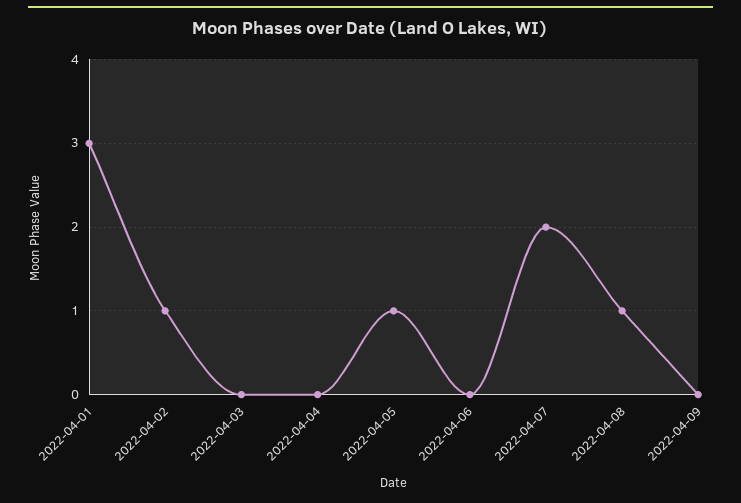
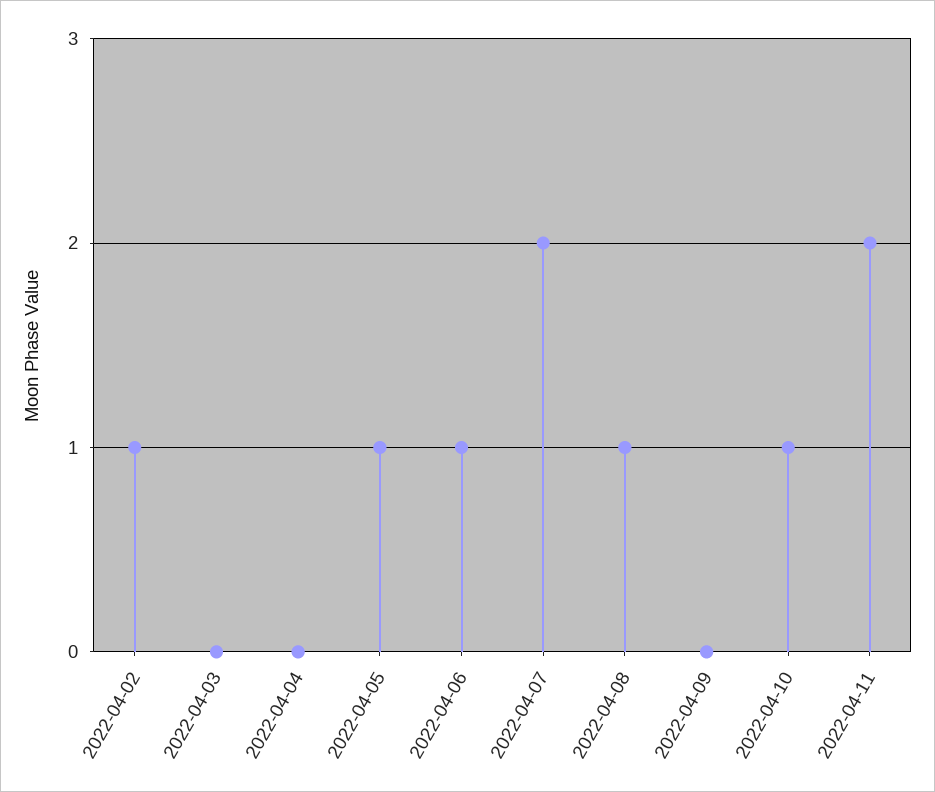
2022-04-01: 3 -> none
2022-04-06: 0 -> 1
2022-04-10: none -> 1
2022-04-11: none -> 2

